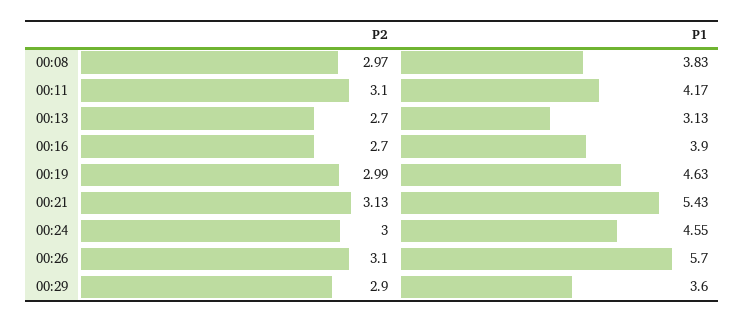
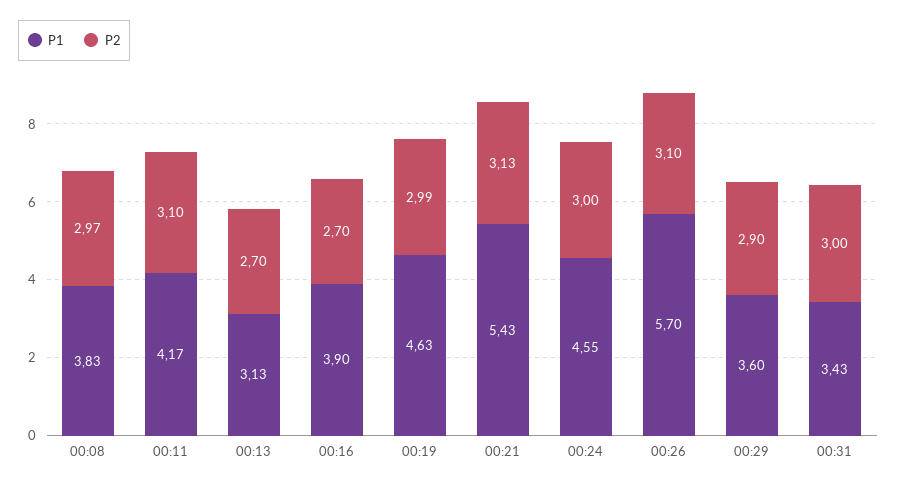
P1, 00:31: none -> 3.43
P2, 00:31: none -> 3

